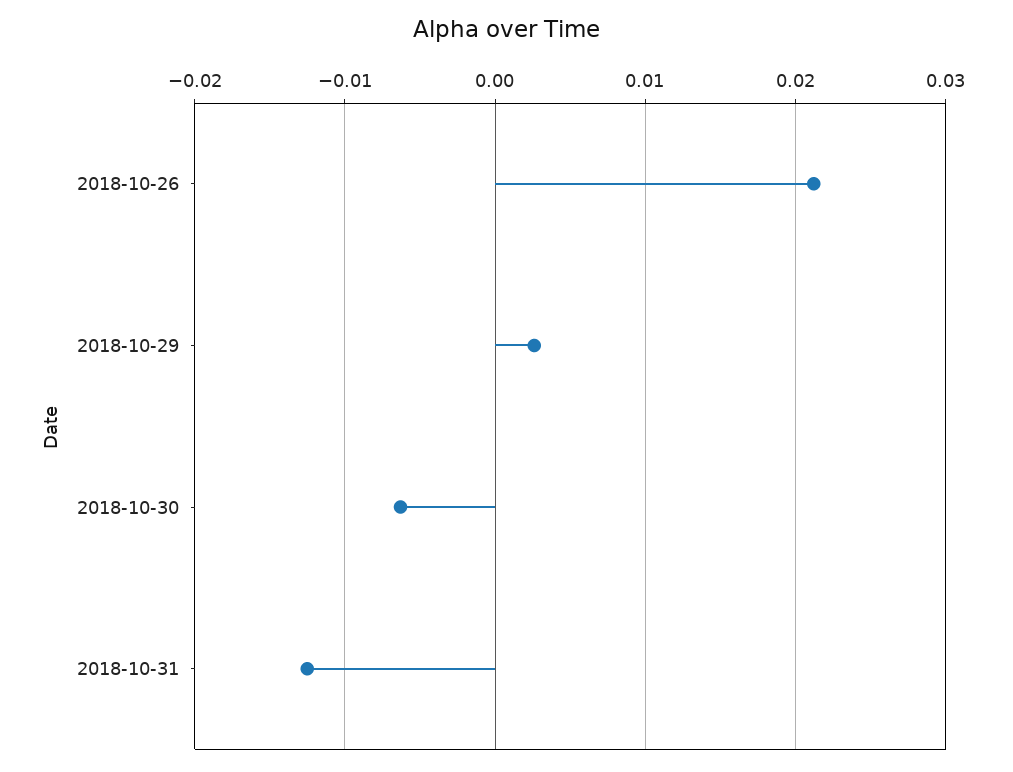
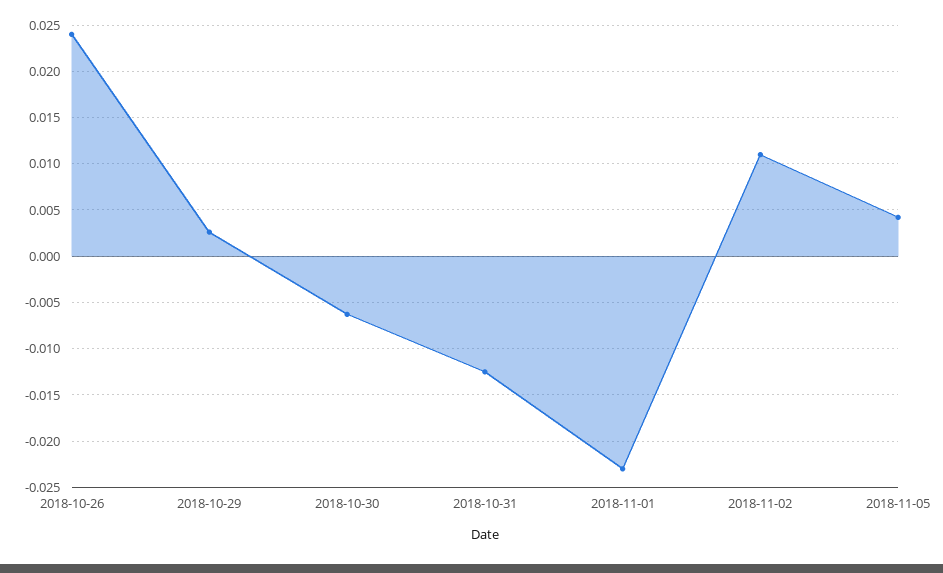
2018-10-26: 0.021 -> 0.024
2018-11-01: none -> -0.023
2018-11-02: none -> 0.011
2018-11-05: none -> 0.004

